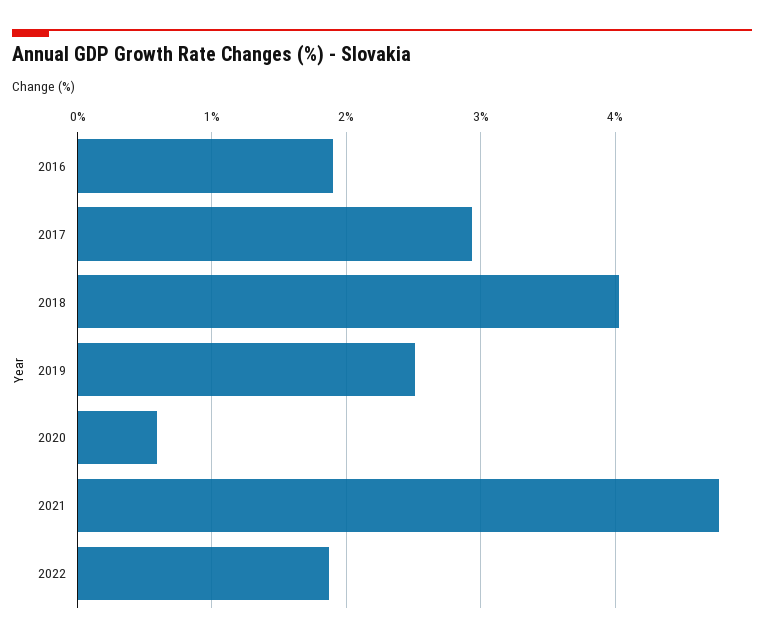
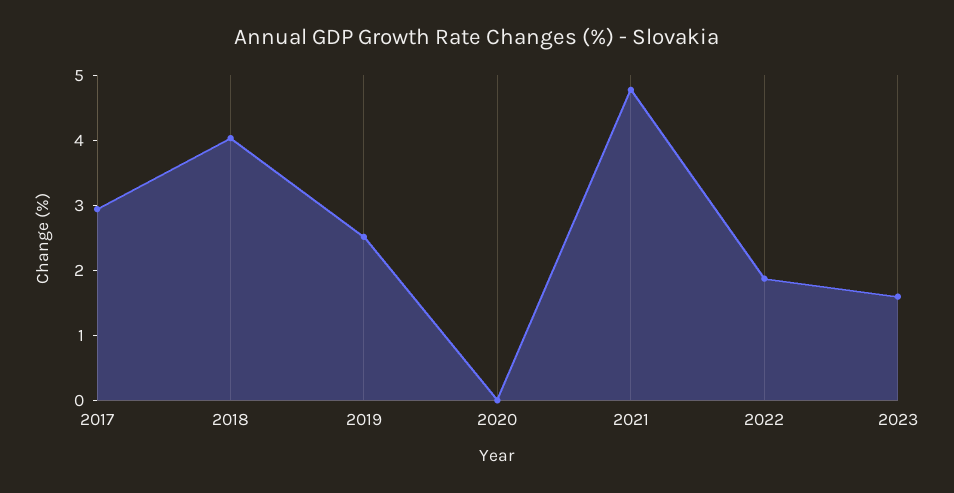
2016: 1.9 -> none
2020: 0.6 -> 0
2023: none -> 1.6

